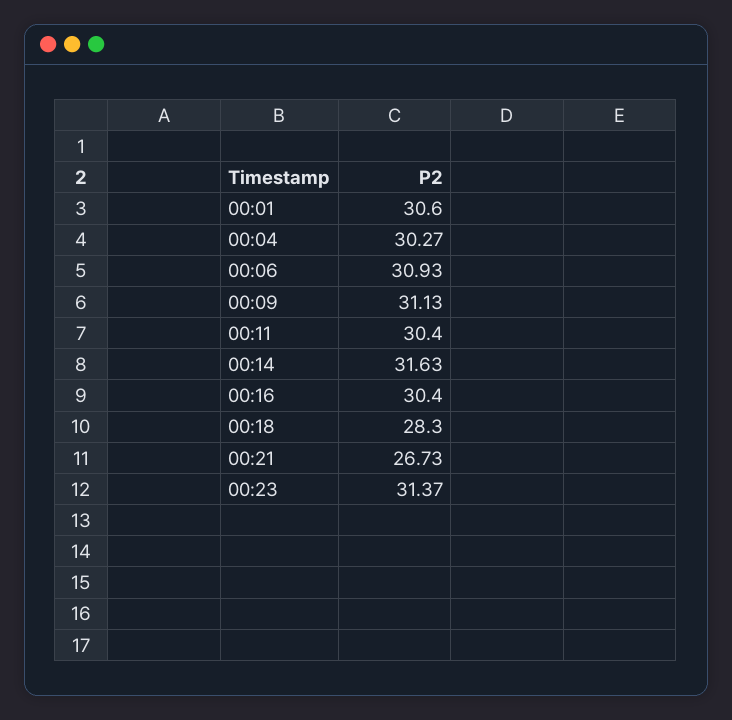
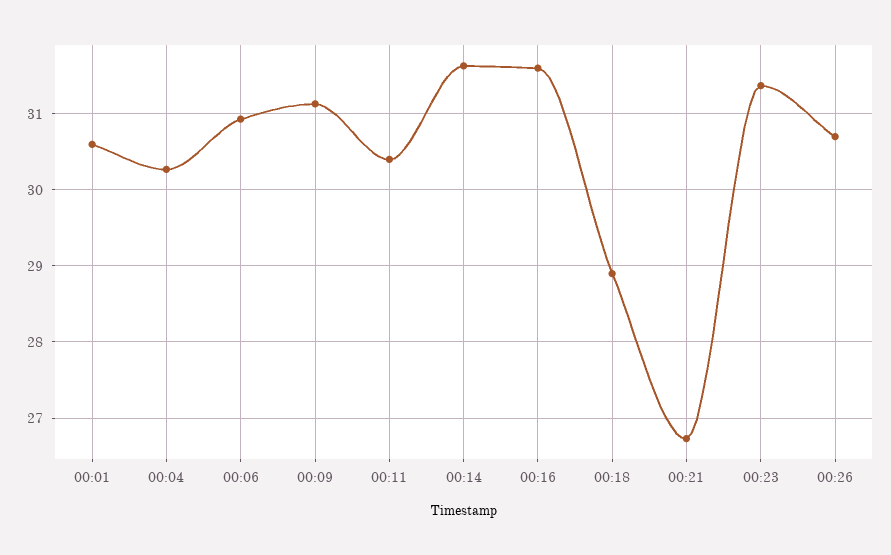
00:16: 30.4 -> 31.6
00:18: 28.3 -> 28.9
00:26: none -> 30.7

